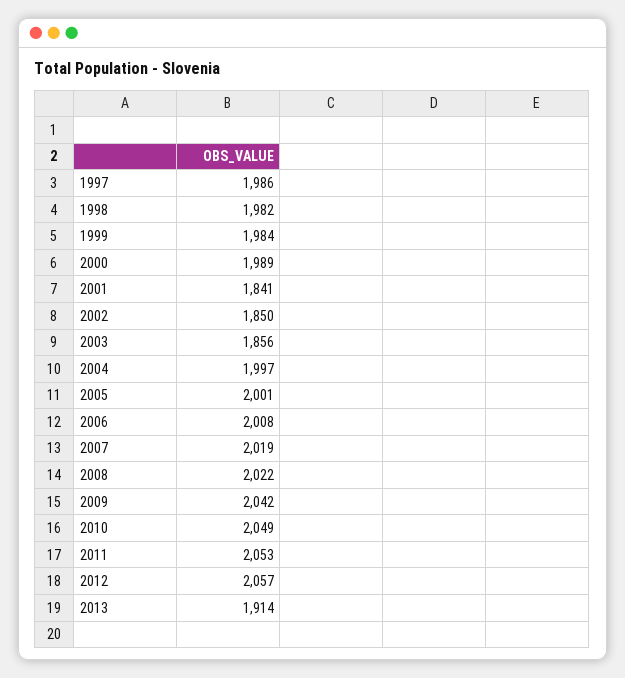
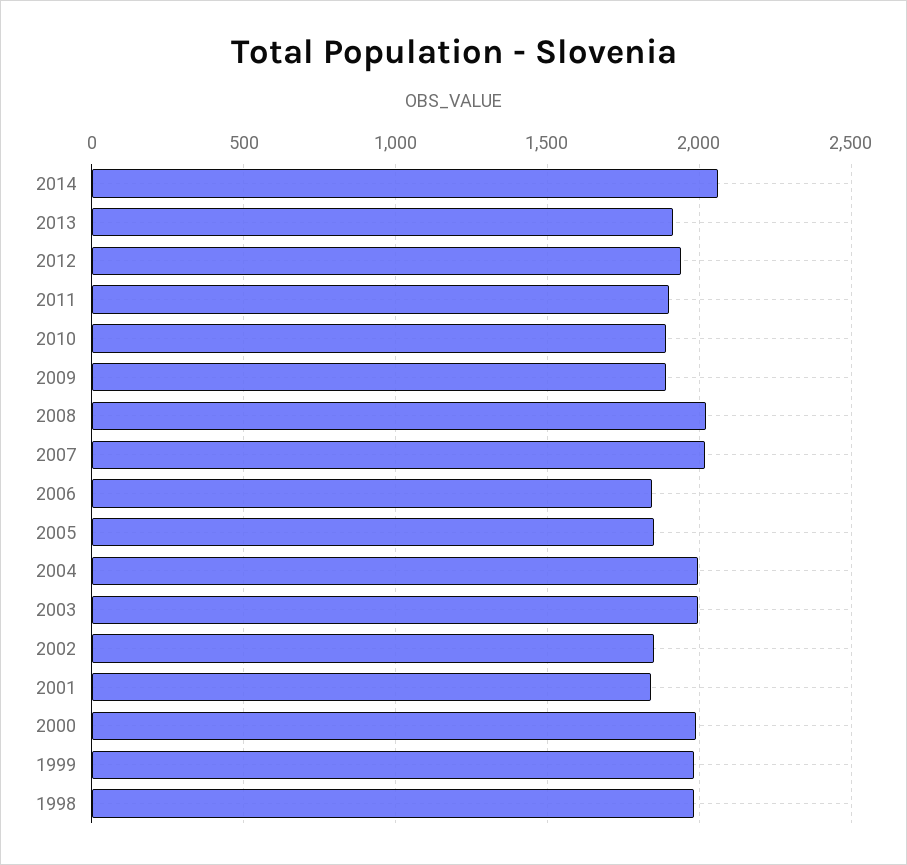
1997: 1986 -> none
2003: 1856 -> 2000
2005: 2001 -> 1850
2006: 2008 -> 1850
2009: 2042 -> 1900
2010: 2049 -> 1900
2011: 2053 -> 1900
2012: 2057 -> 1950
2014: none -> 2050

